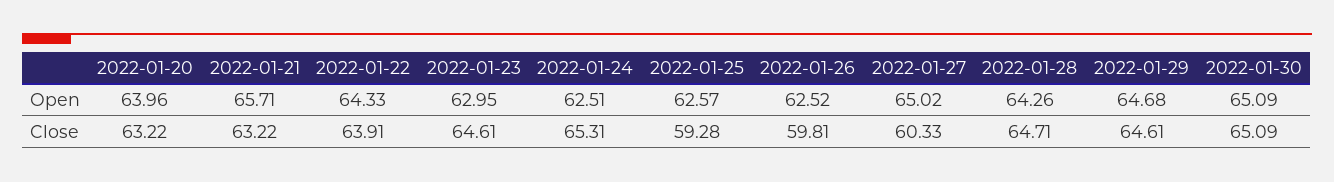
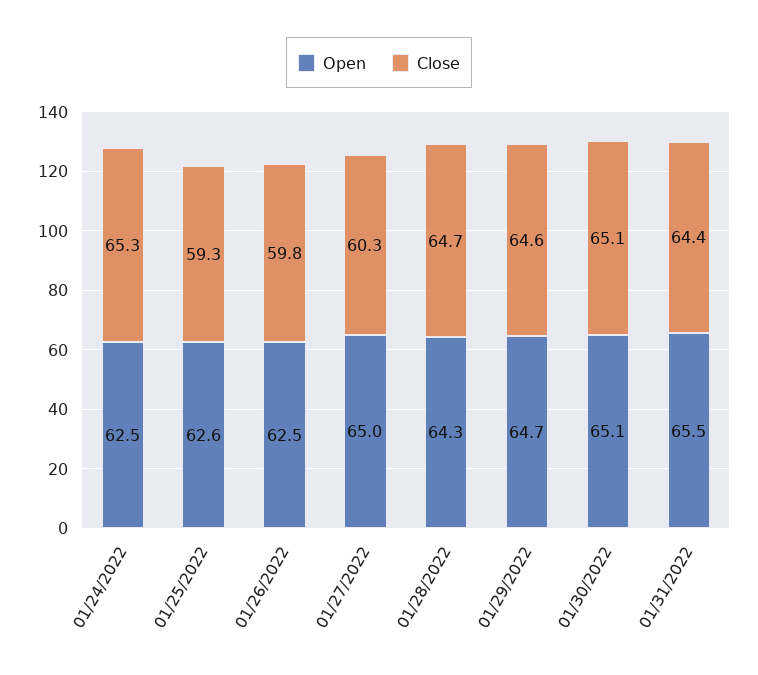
Open, 2022-01-20: 63.96 -> none
Open, 2022-01-21: 65.71 -> none
Open, 2022-01-22: 64.33 -> none
Open, 2022-01-23: 62.95 -> none
Close, 2022-01-20: 63.22 -> none
Close, 2022-01-21: 63.22 -> none
Close, 2022-01-22: 63.91 -> none
Close, 2022-01-23: 64.61 -> none
Open, 01/31/2022: none -> 65.5
Close, 01/31/2022: none -> 64.4

